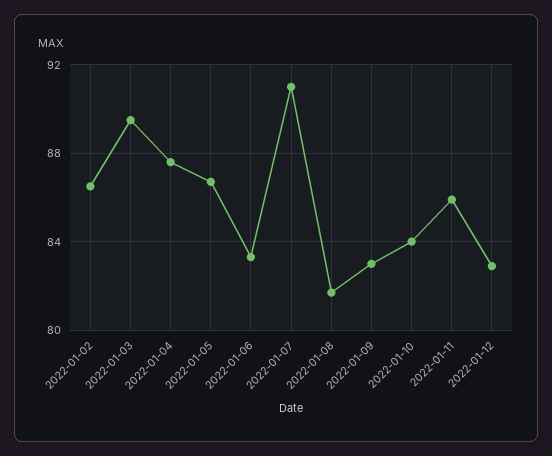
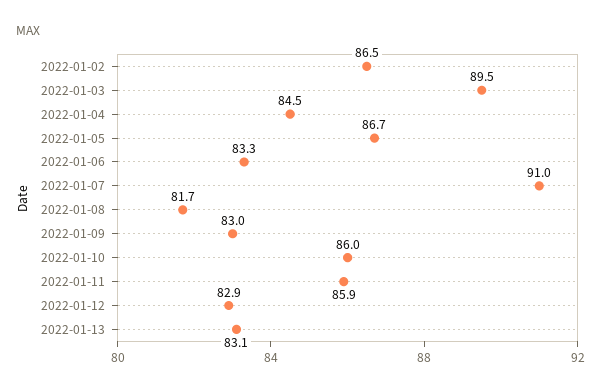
2022-01-04: 87.5 -> 84.5
2022-01-10: 84 -> 86
2022-01-13: none -> 83.1

